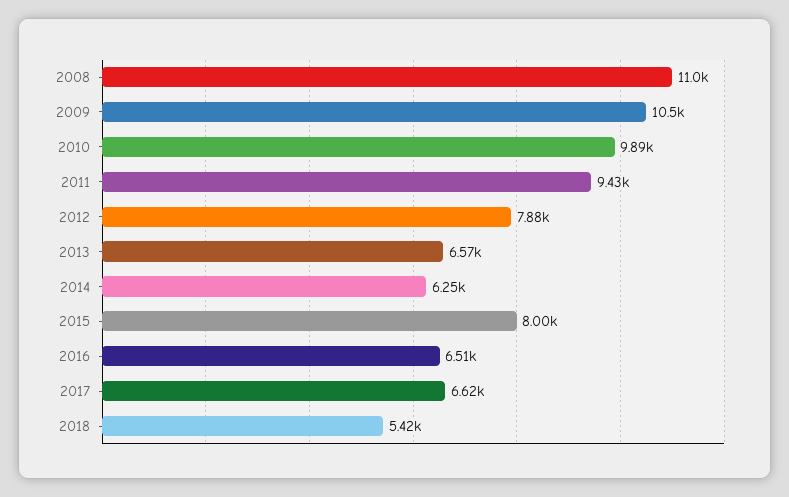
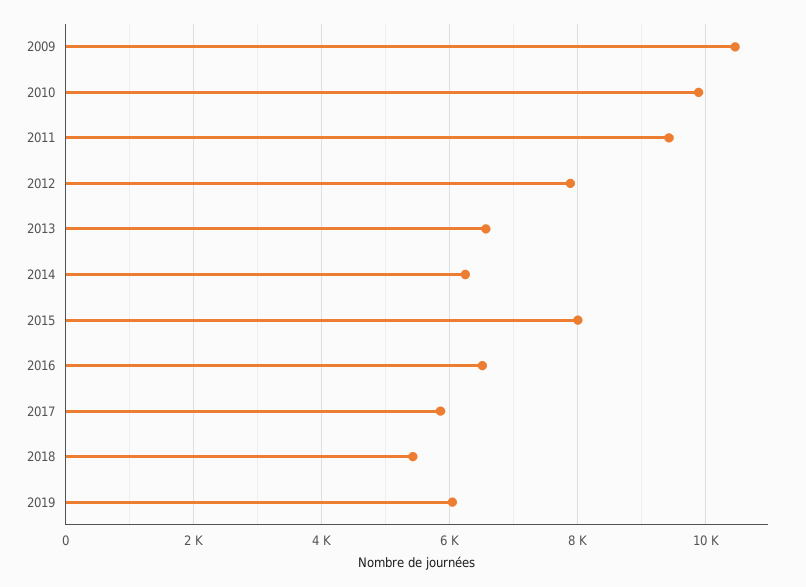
2008: 11000 -> none
2017: 6620 -> 5800
2019: none -> 6000

